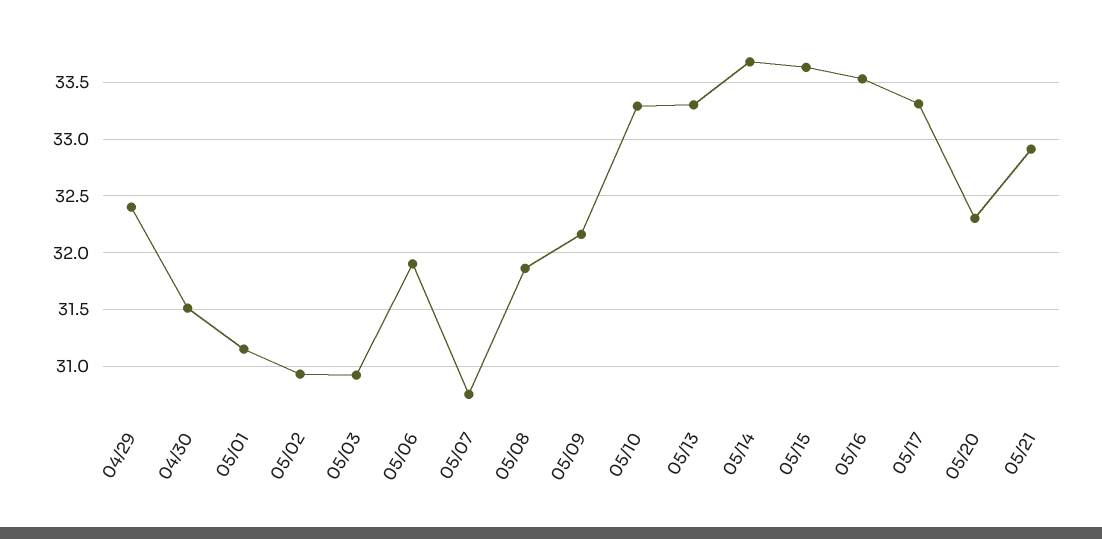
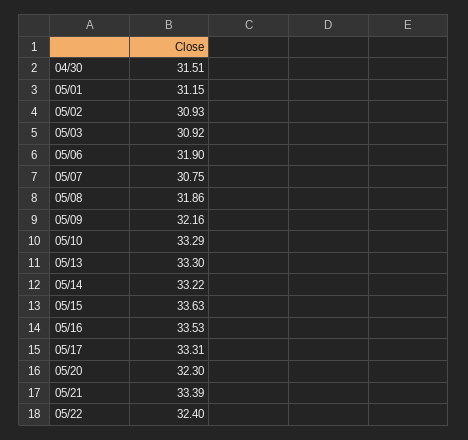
04/29: 32.4 -> none
05/14: 33.7 -> 33.22
05/21: 32.9 -> 33.39
05/22: none -> 32.4

